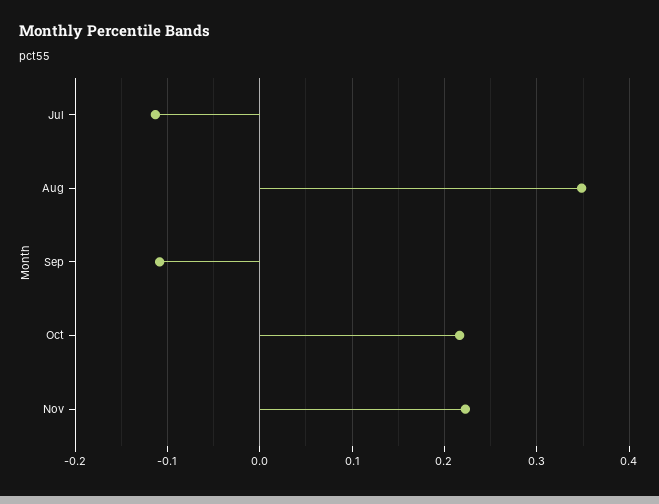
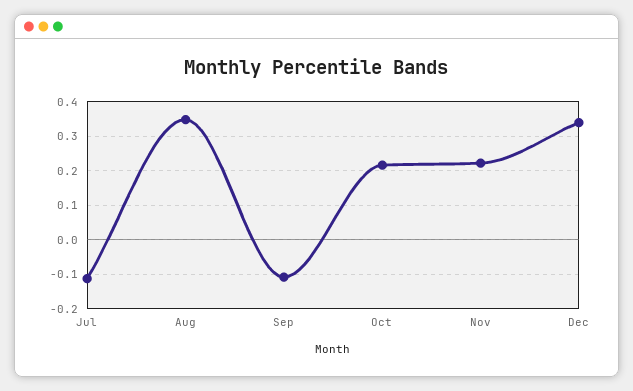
Dec: none -> 0.34

